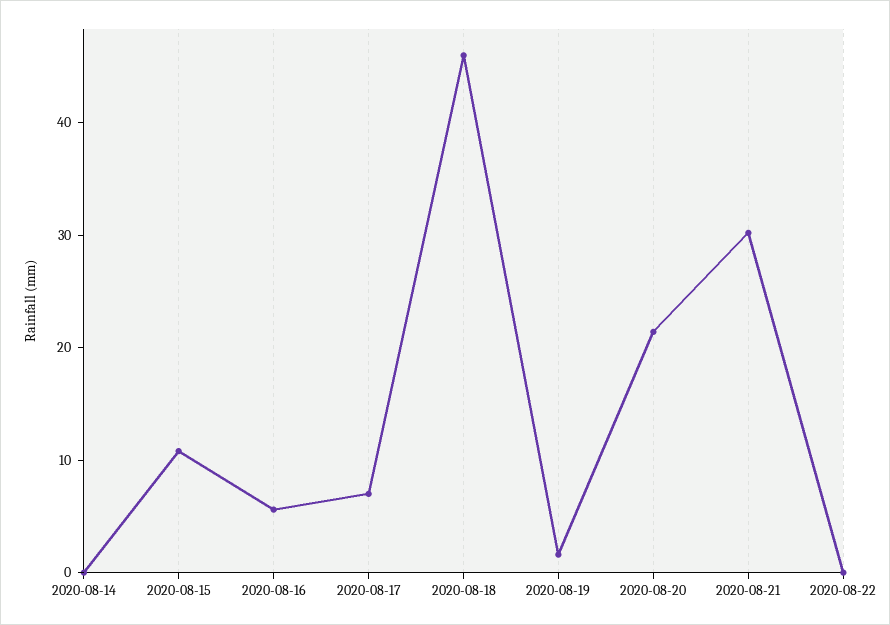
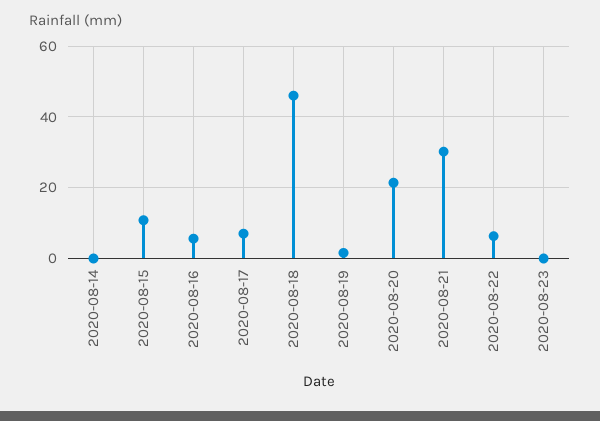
2020-08-22: 0 -> 6
2020-08-23: none -> 0

